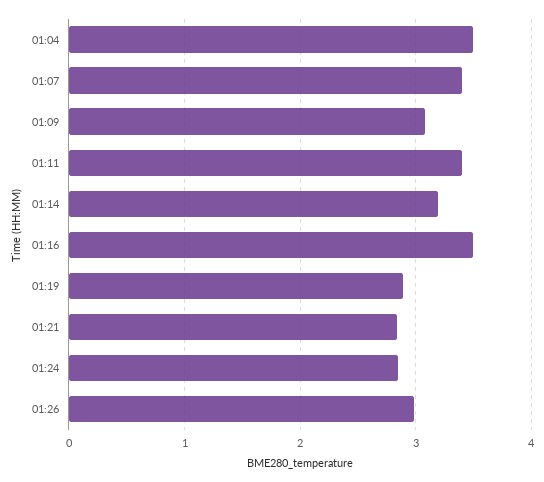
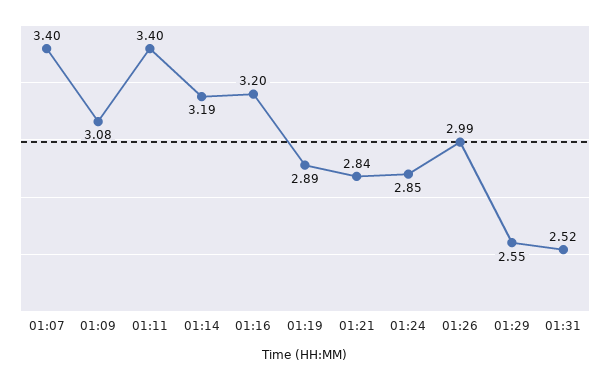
01:04: 3.5 -> none
01:16: 3.5 -> 3.2
01:29: none -> 2.55
01:31: none -> 2.52

